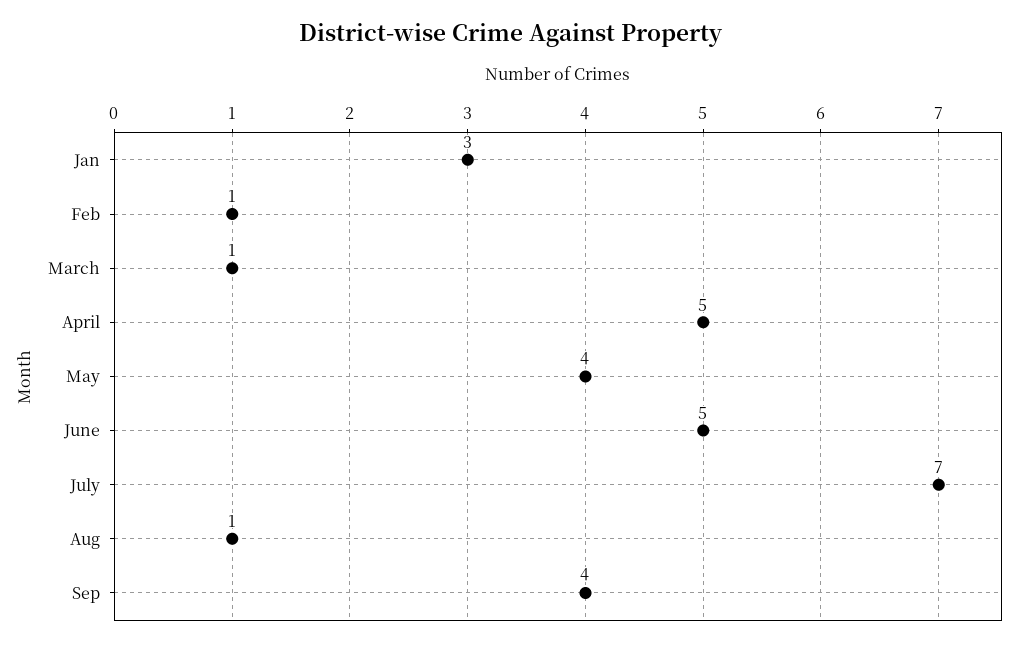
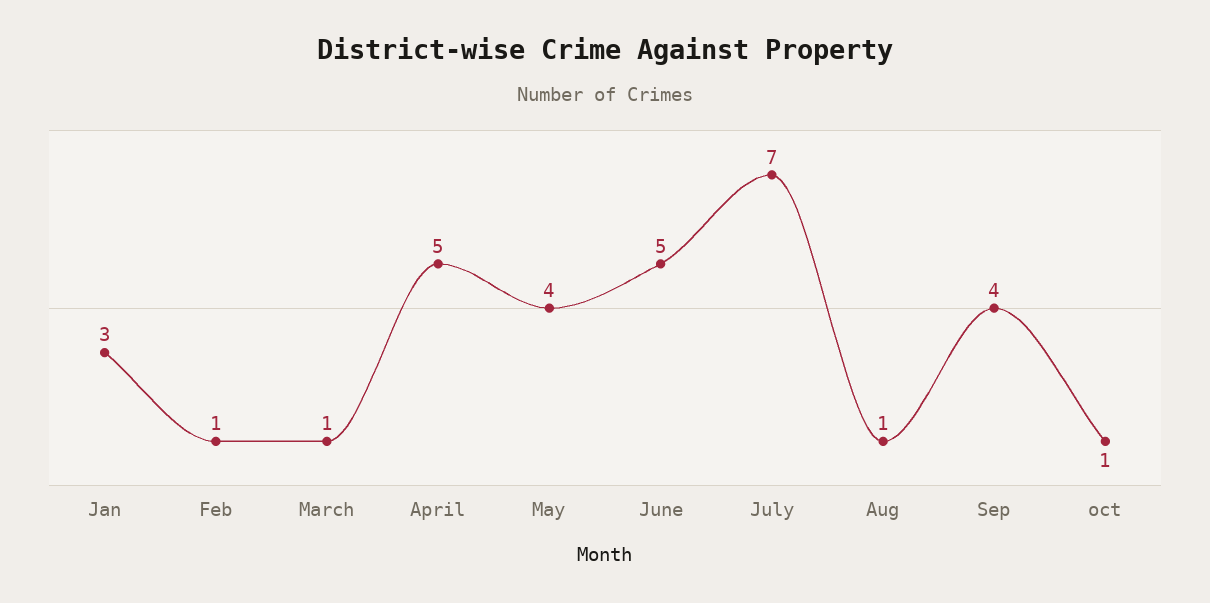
oct: none -> 1

